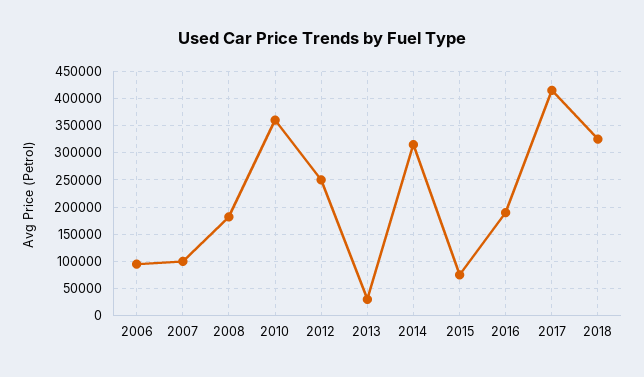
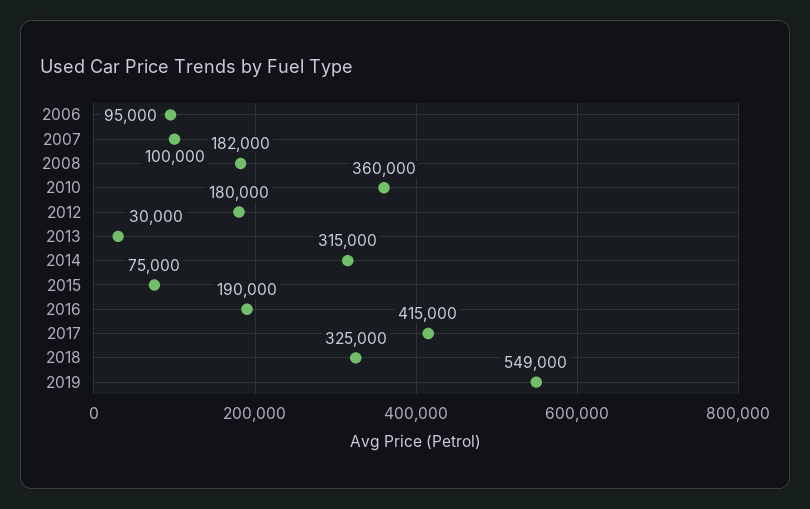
2012: 250000 -> 180000
2019: none -> 549000

